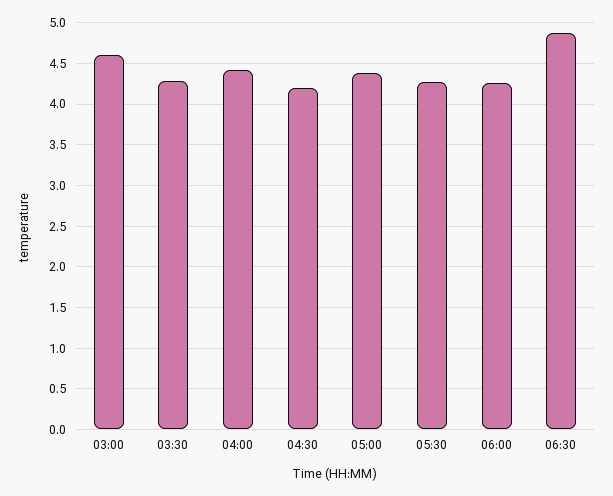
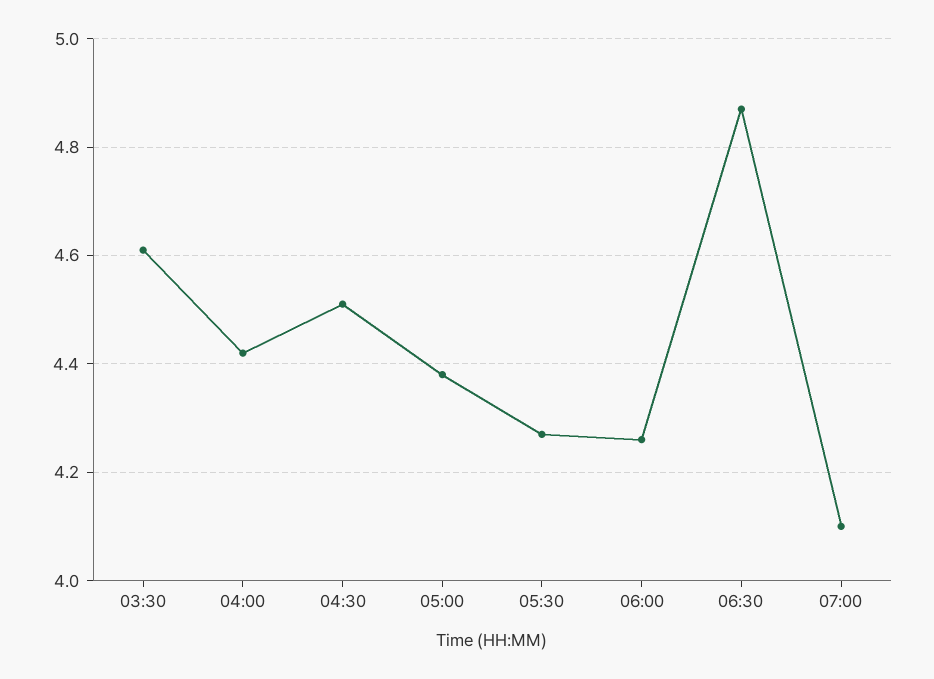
03:00: 4.6 -> none
03:30: 4.3 -> 4.6
04:30: 4.2 -> 4.5
07:00: none -> 4.1

